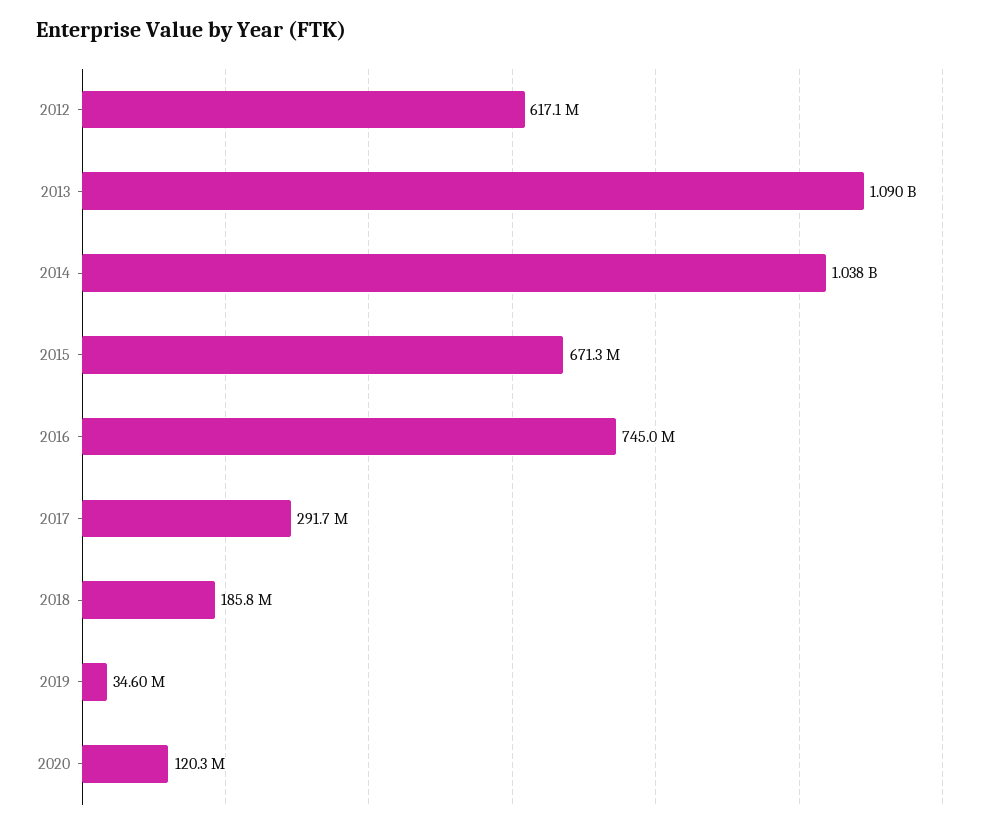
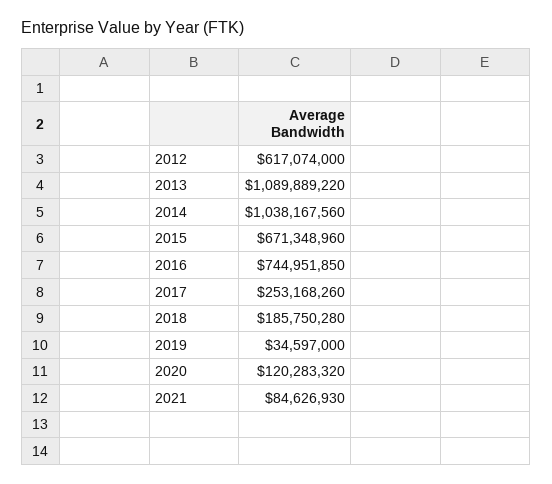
2017: 291700000 -> 253168260
2021: none -> 84626930

